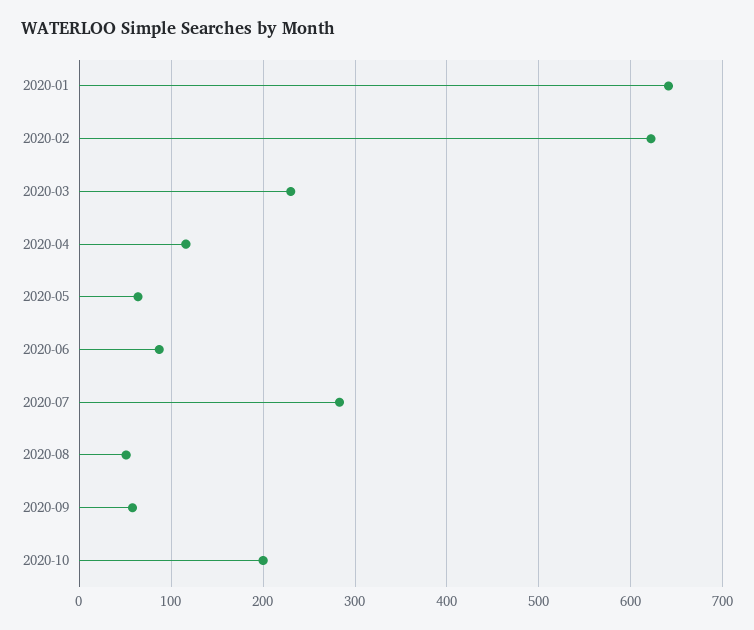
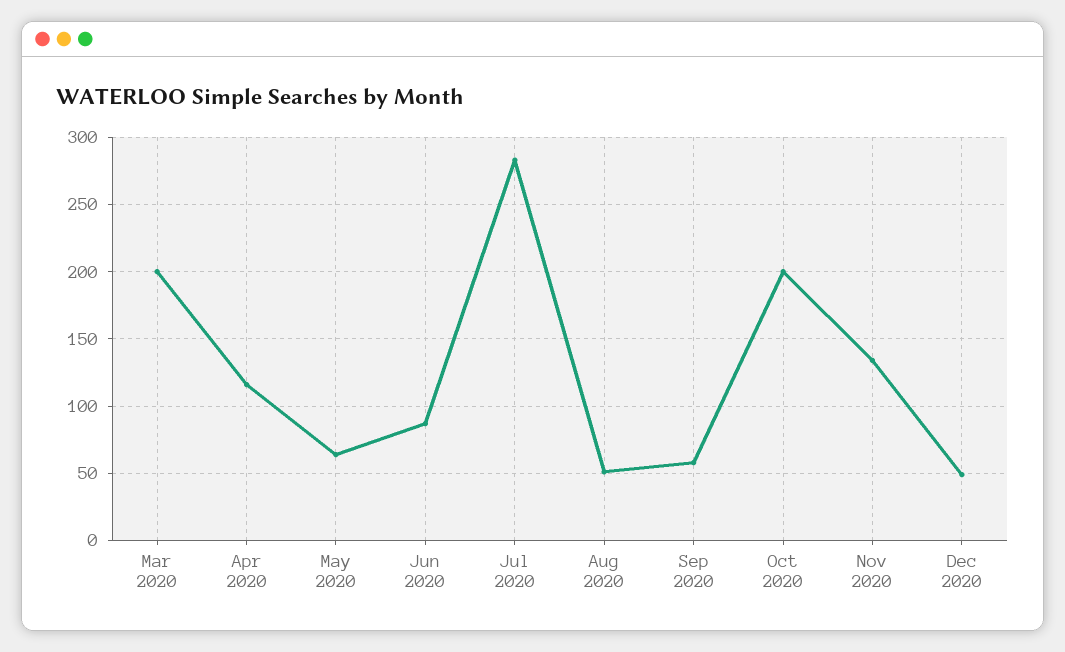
2020-01: 640 -> none
2020-02: 620 -> none
2020-03: 230 -> 200
Nov 2020: none -> 135
Dec 2020: none -> 50

